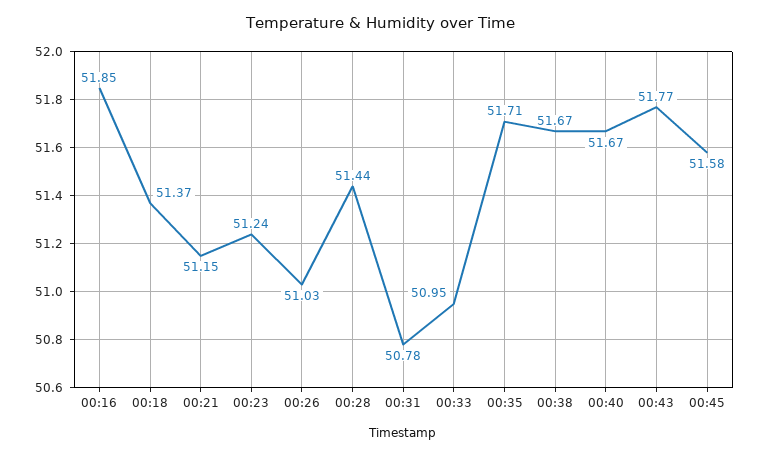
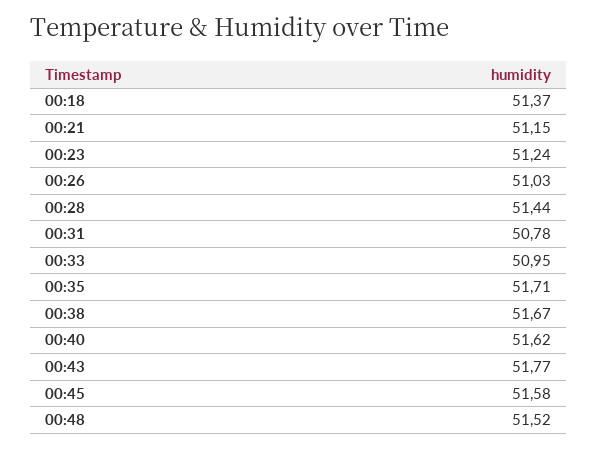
00:16: 51.85 -> none
00:40: 51.67 -> 51.62
00:48: none -> 51.52

